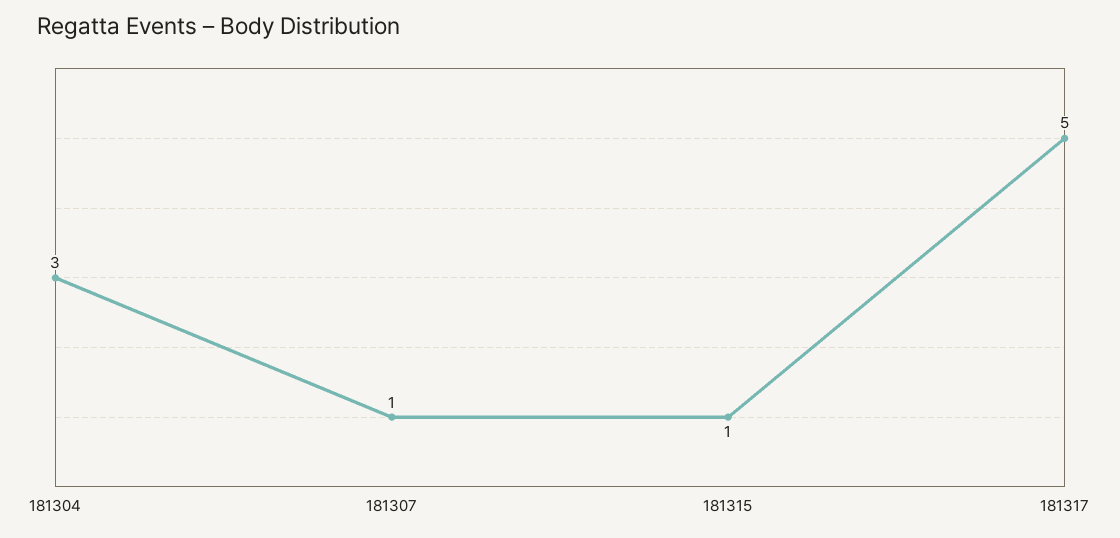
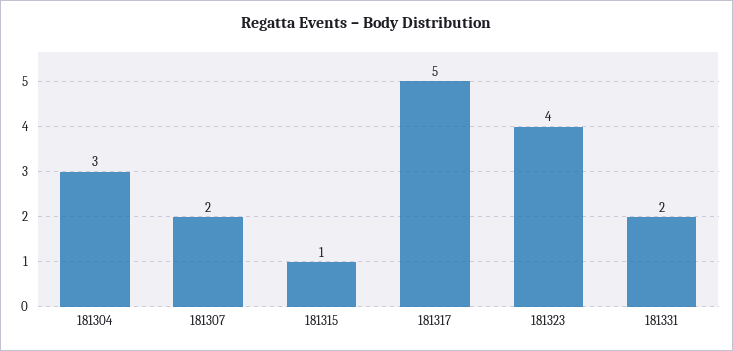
181307: 1 -> 2
181323: none -> 4
181331: none -> 2

